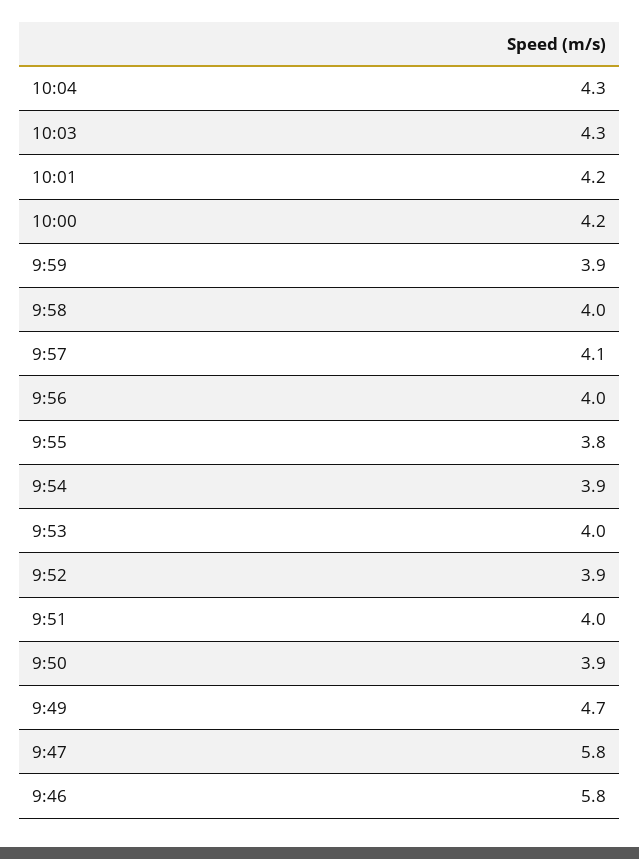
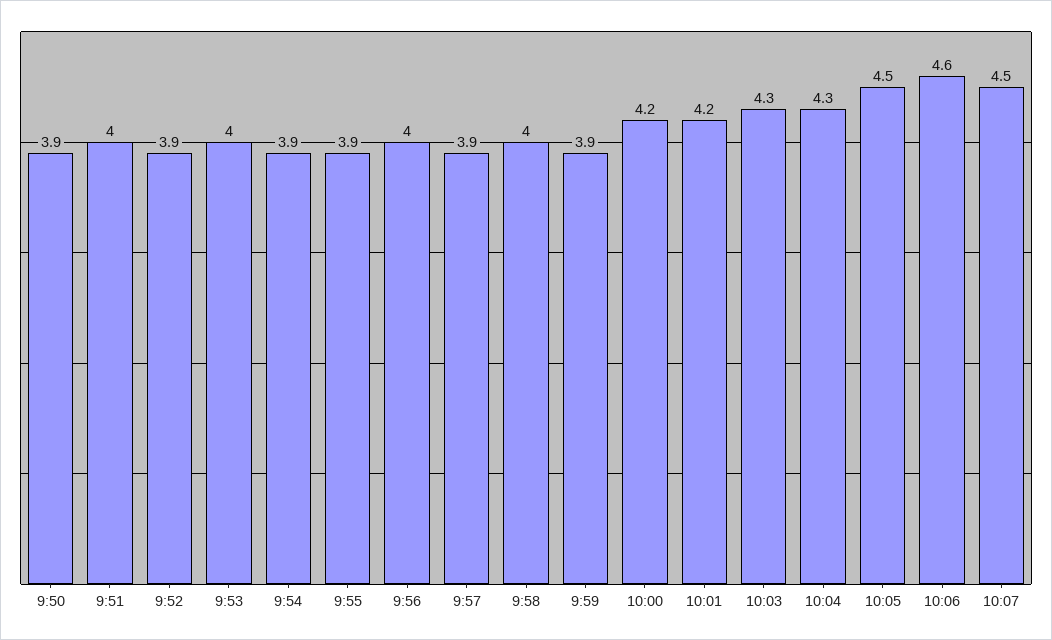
9:57: 4.1 -> 3.9
9:55: 3.8 -> 3.9
9:49: 4.7 -> none
9:47: 5.8 -> none
9:46: 5.8 -> none
10:05: none -> 4.5
10:06: none -> 4.6
10:07: none -> 4.5

